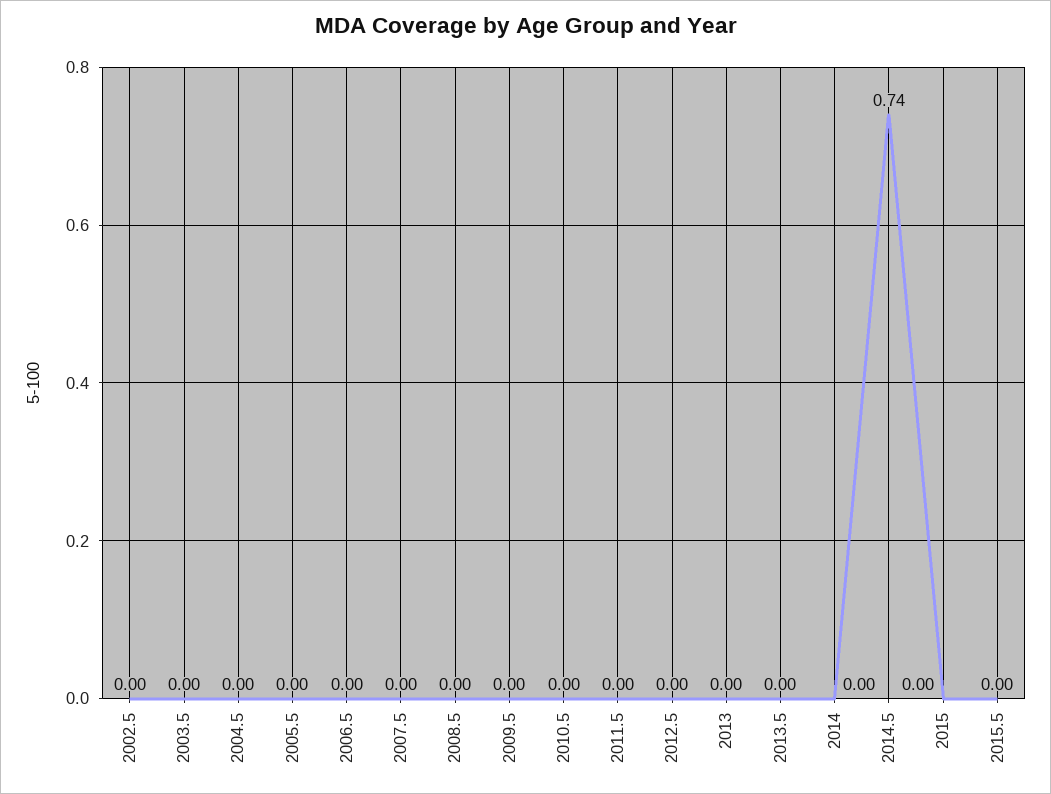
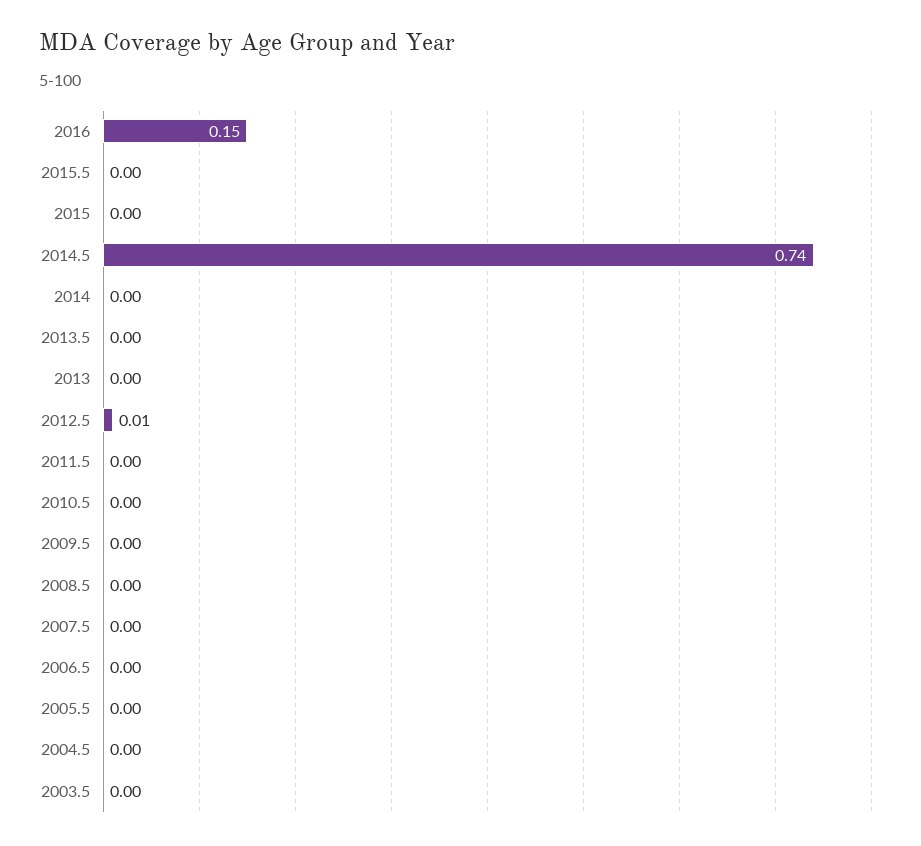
2002.5: 0 -> none
2012.5: 0 -> 0.01
2016: none -> 0.15

